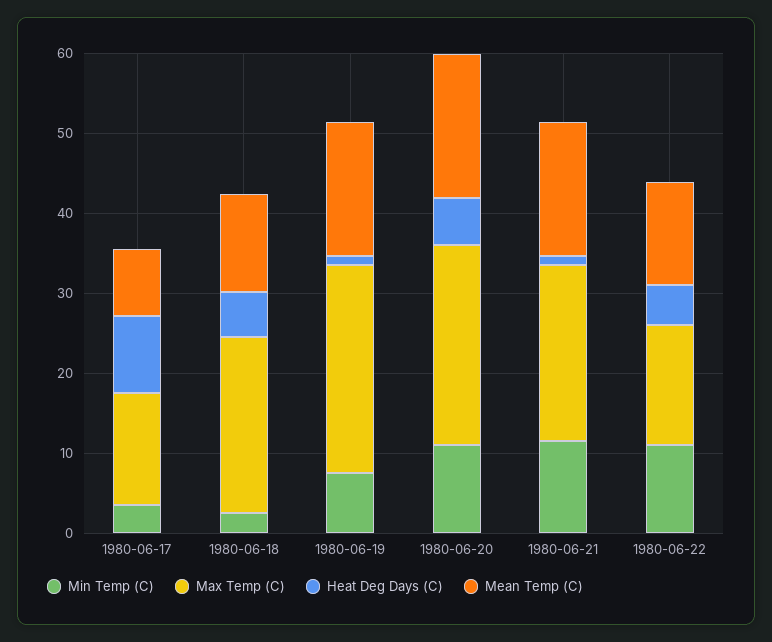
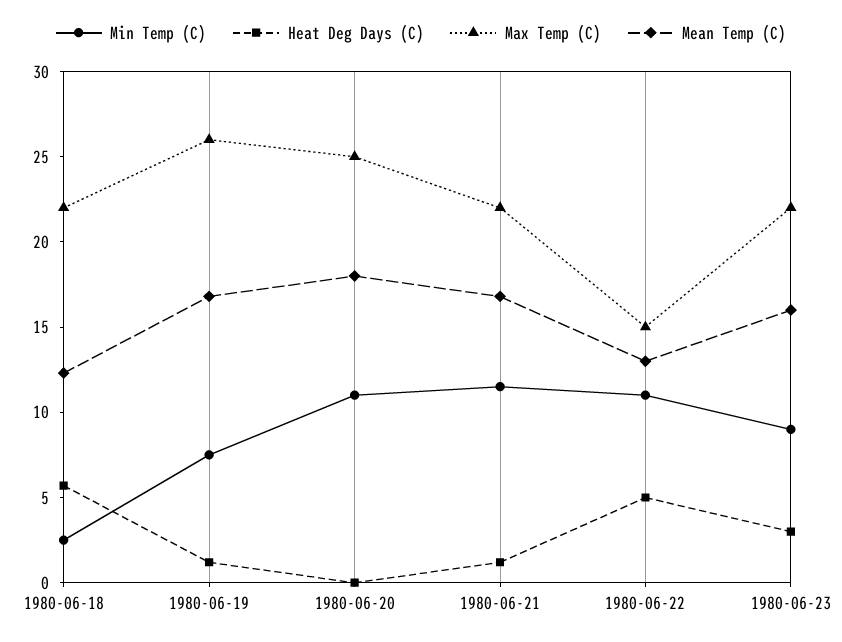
Min Temp (C), 1980-06-17: 4 -> none
Max Temp (C), 1980-06-17: 14 -> none
Heat Deg Days (C), 1980-06-17: 10 -> none
Mean Temp (C), 1980-06-17: 8 -> none
Heat Deg Days (C), 1980-06-20: 6 -> 0
Min Temp (C), 1980-06-23: none -> 9
Heat Deg Days (C), 1980-06-23: none -> 3
Max Temp (C), 1980-06-23: none -> 22
Mean Temp (C), 1980-06-23: none -> 16

